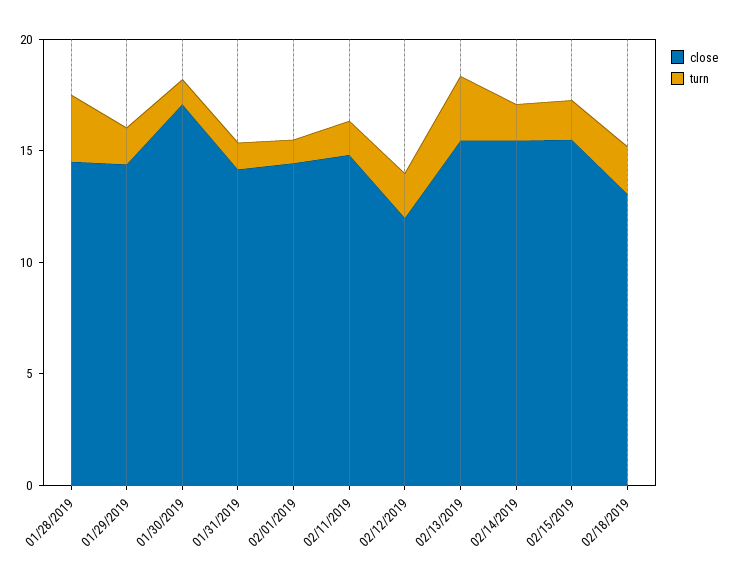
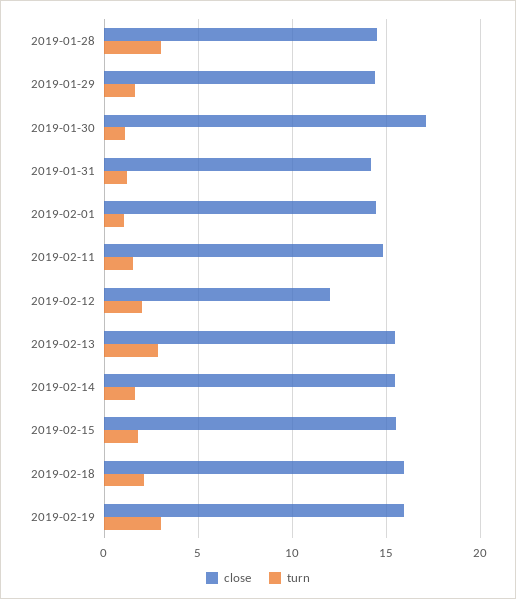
close, 02/18/2019: 13 -> 16
close, 2019-02-19: none -> 16
turn, 2019-02-19: none -> 3

